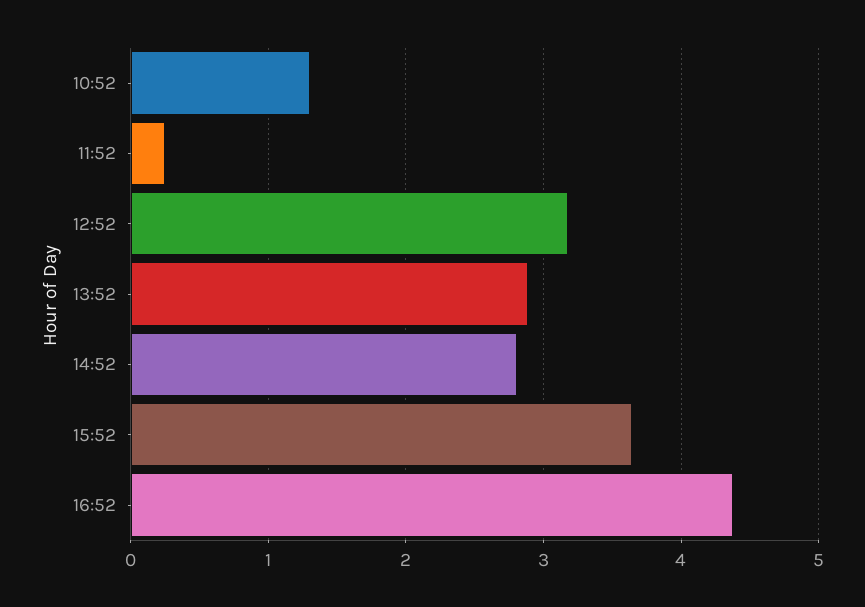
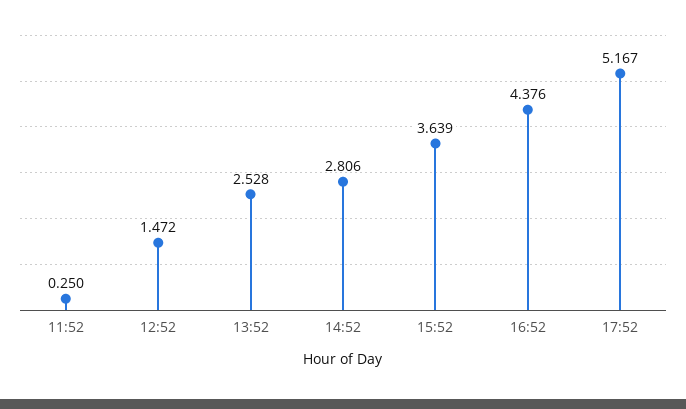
10:52: 1.3 -> none
12:52: 3.2 -> 1.472
13:52: 2.9 -> 2.528
17:52: none -> 5.167

